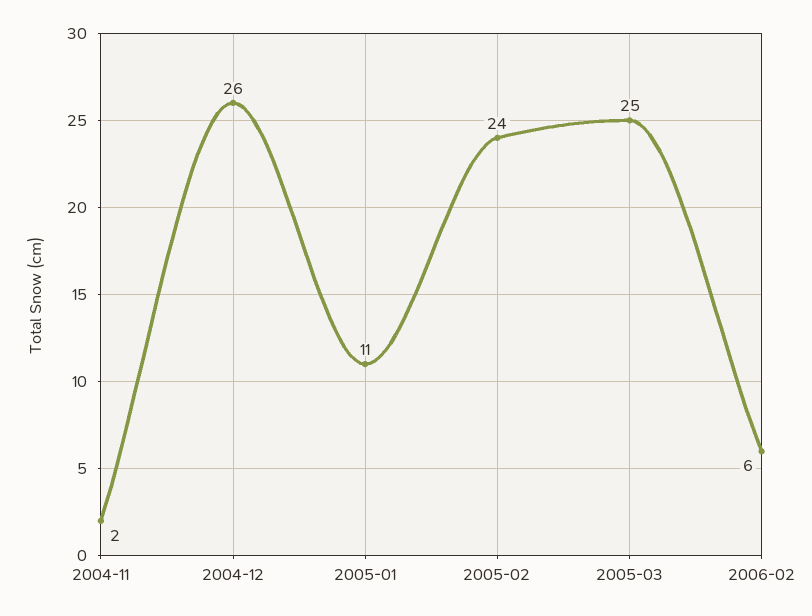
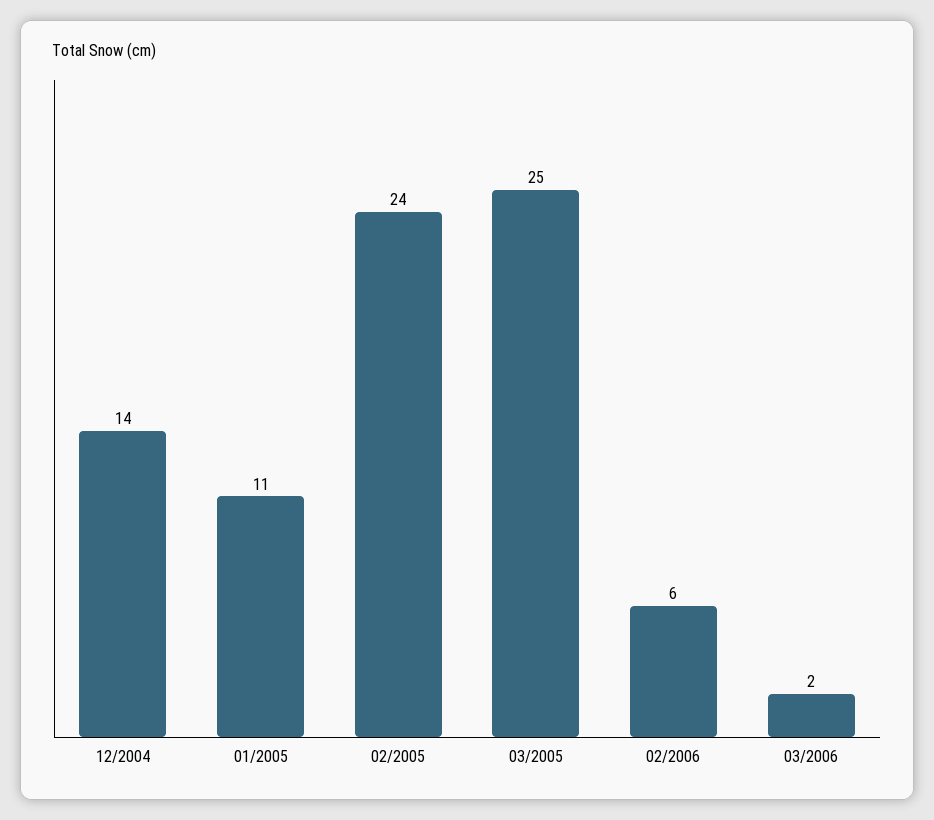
2004-11: 2 -> none
2004-12: 26 -> 14
03/2006: none -> 2

